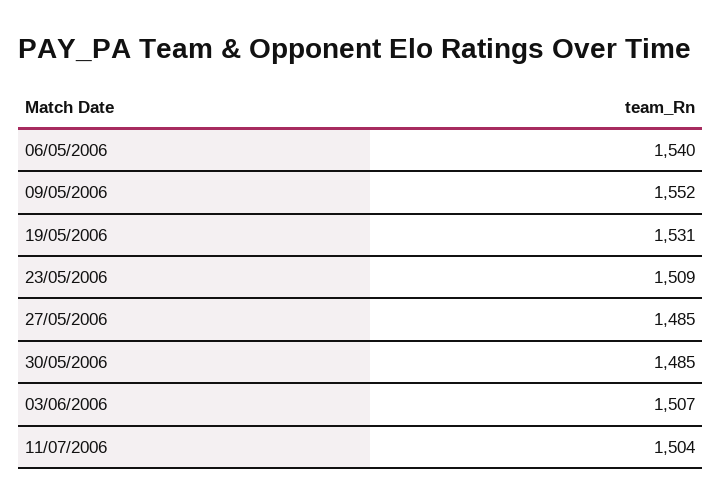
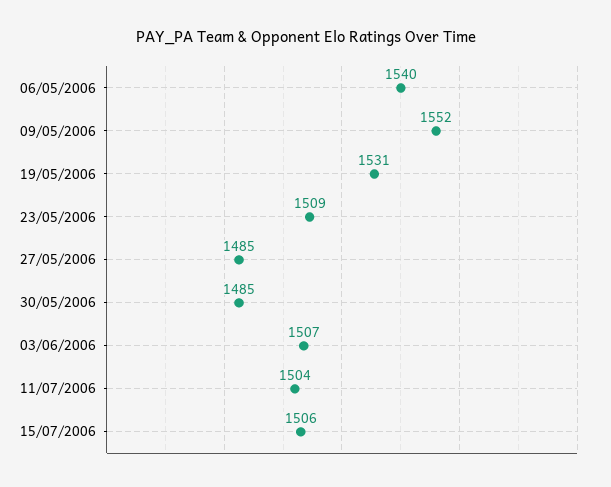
15/07/2006: none -> 1506

